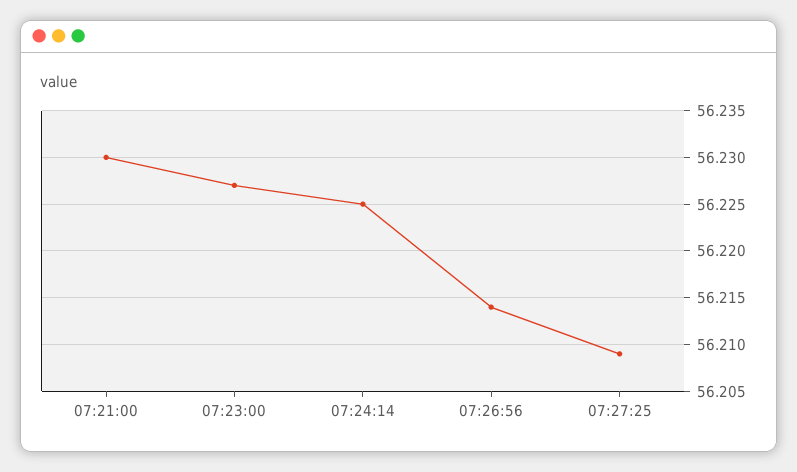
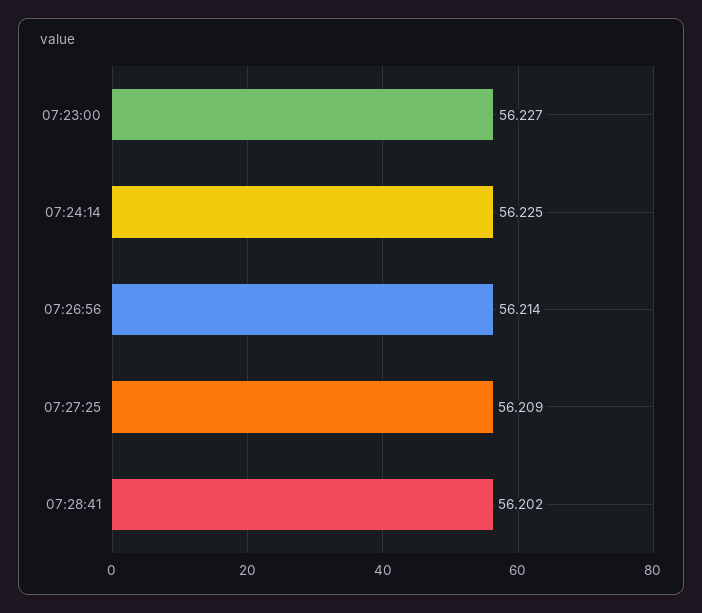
07:21:00: 56.23 -> none
07:28:41: none -> 56.202

